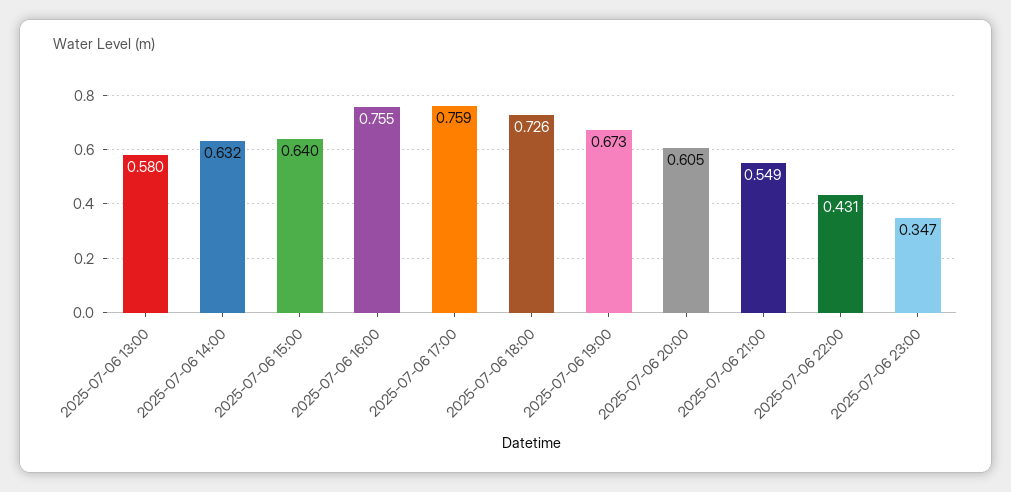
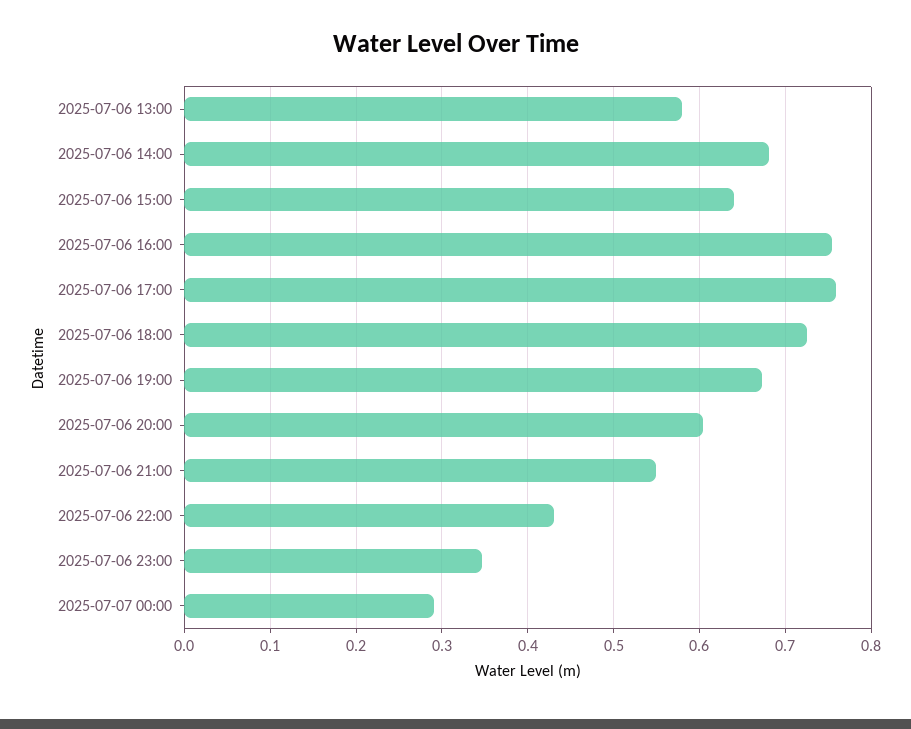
2025-07-06 14:00: 0.632 -> 0.68
2025-07-07 00:00: none -> 0.29

